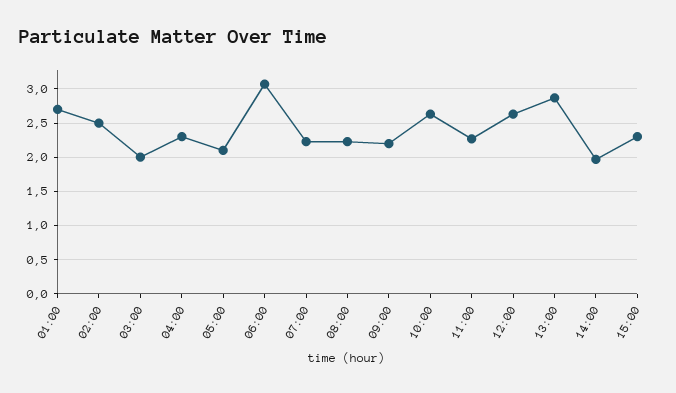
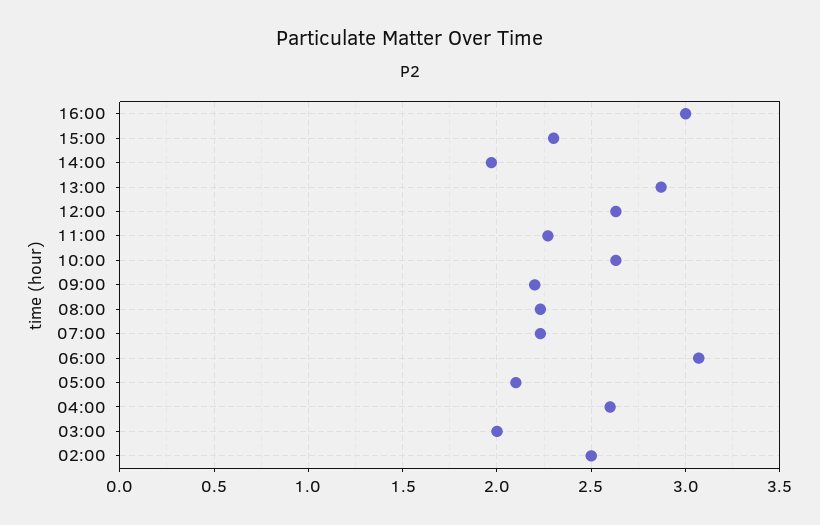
01:00: 2.7 -> none
04:00: 2.3 -> 2.6
16:00: none -> 3

